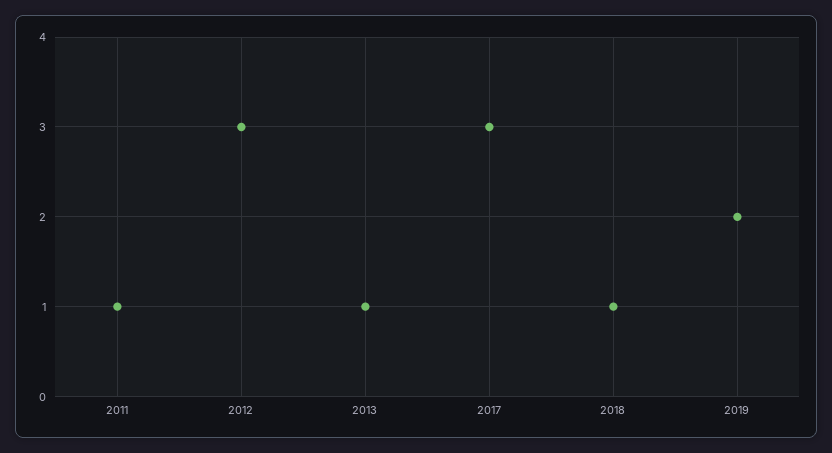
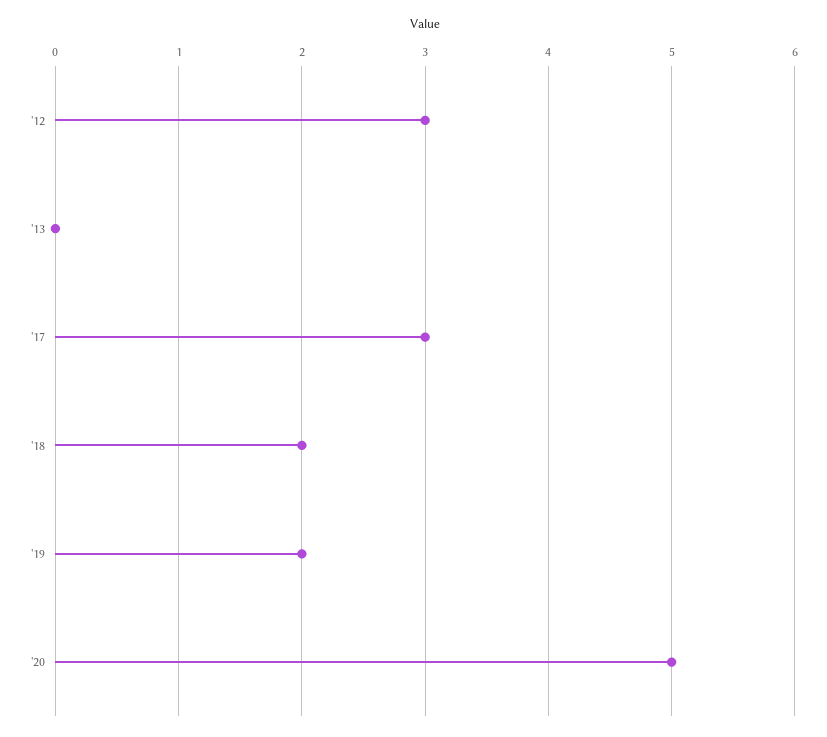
2011: 1 -> none
2013: 1 -> 0
2018: 1 -> 2
'20: none -> 5

